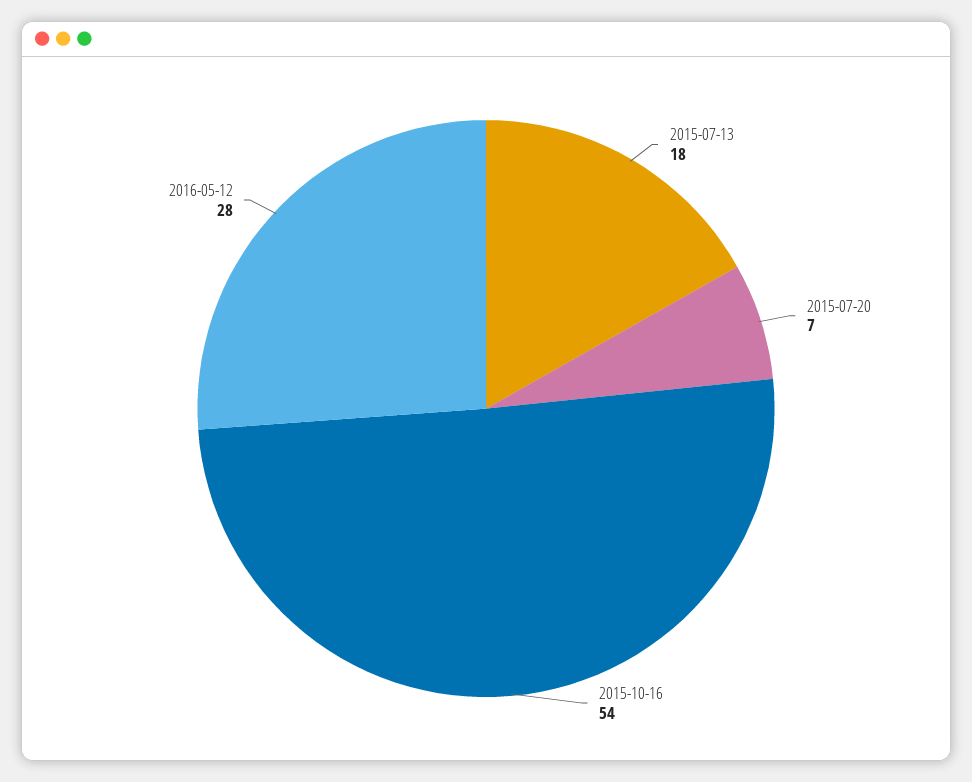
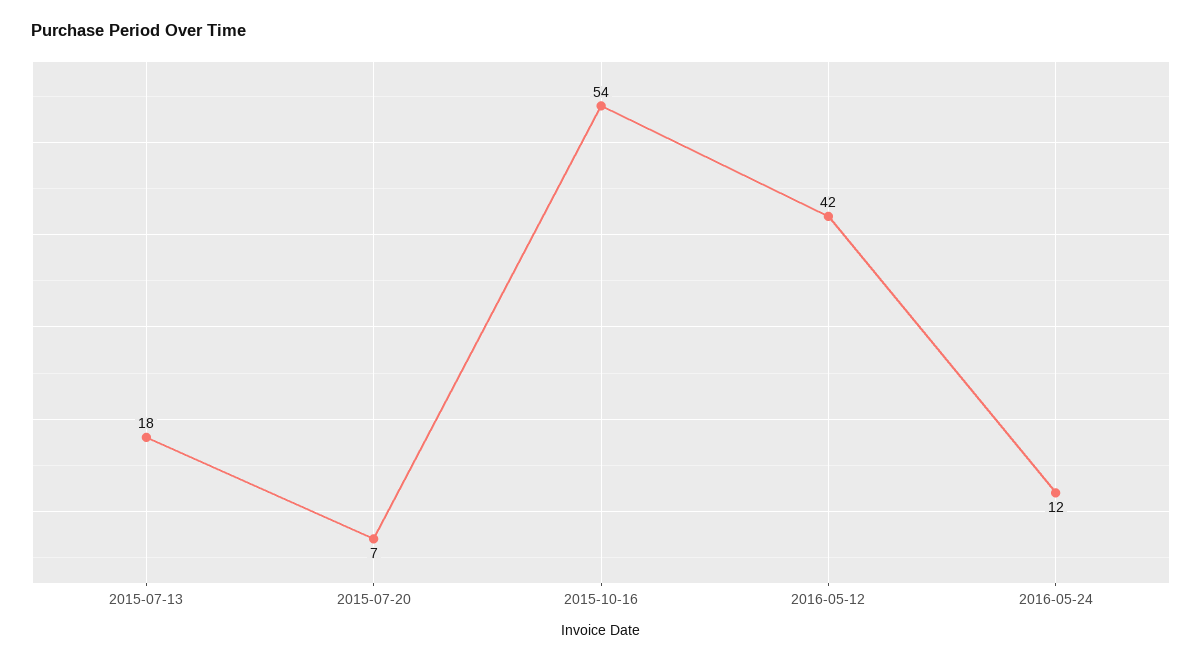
2016-05-12: 28 -> 42
2016-05-24: none -> 12

